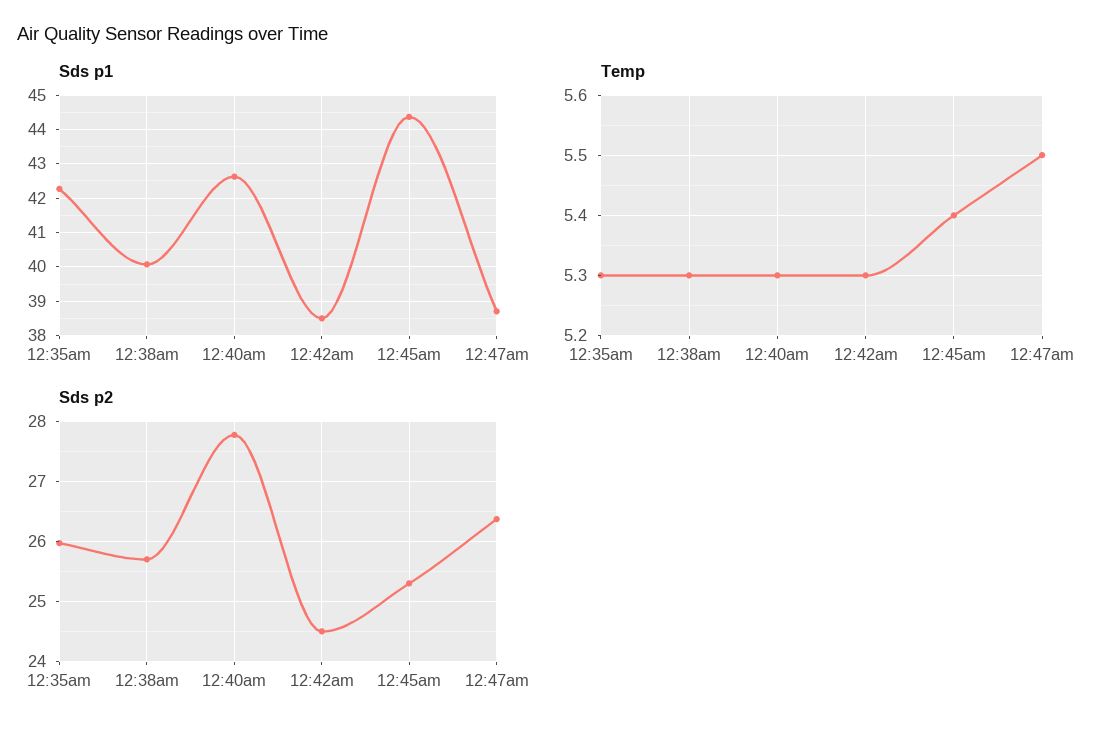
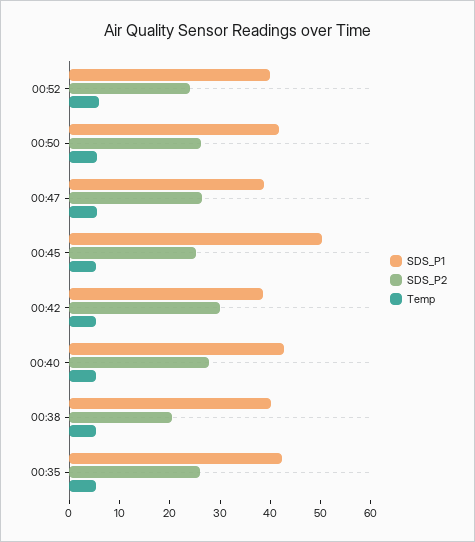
Sds p1, 12:45am: 44.4 -> 50
Sds p2, 12:38am: 25.7 -> 20
Sds p2, 12:42am: 24.5 -> 30
Sds p1, 00:52: none -> 40
Sds p2, 00:52: none -> 24
Temp, 00:52: none -> 6
Sds p1, 00:50: none -> 42
Sds p2, 00:50: none -> 26
Temp, 00:50: none -> 6

